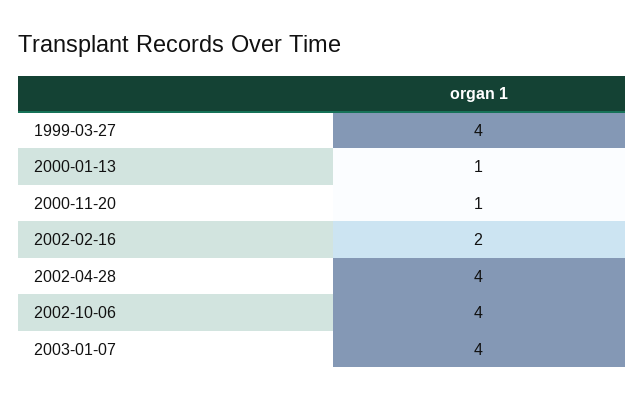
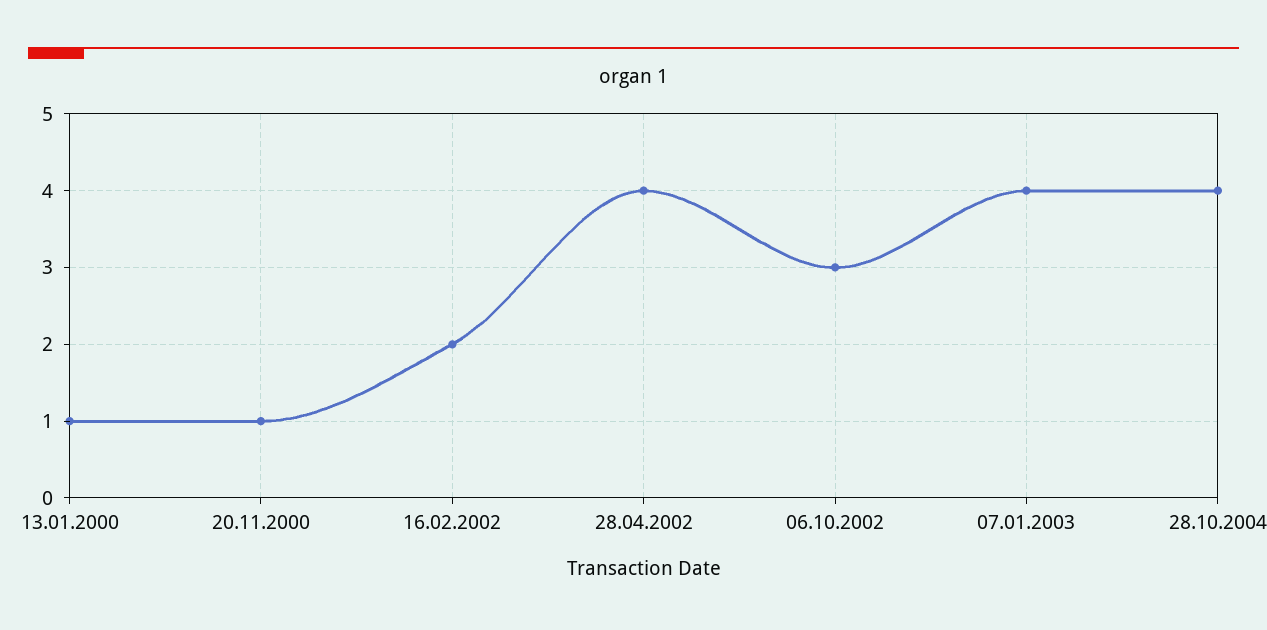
1999-03-27: 4 -> none
2002-10-06: 4 -> 3
28.10.2004: none -> 4

